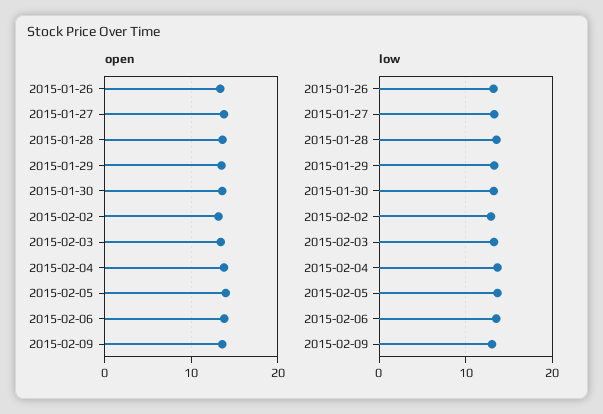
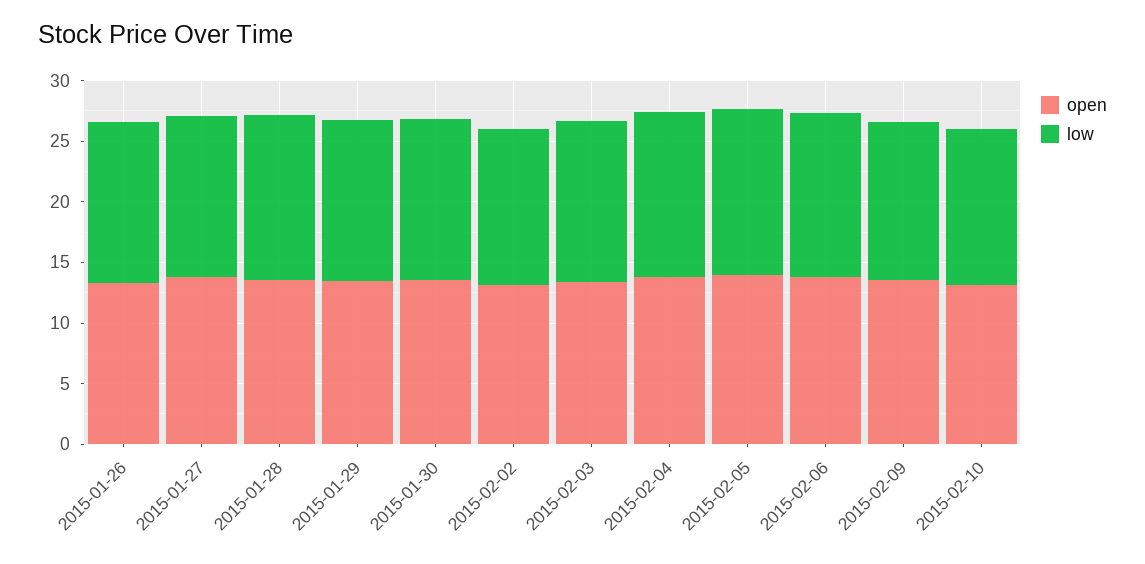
open, 2015-02-10: none -> 13
low, 2015-02-10: none -> 13

